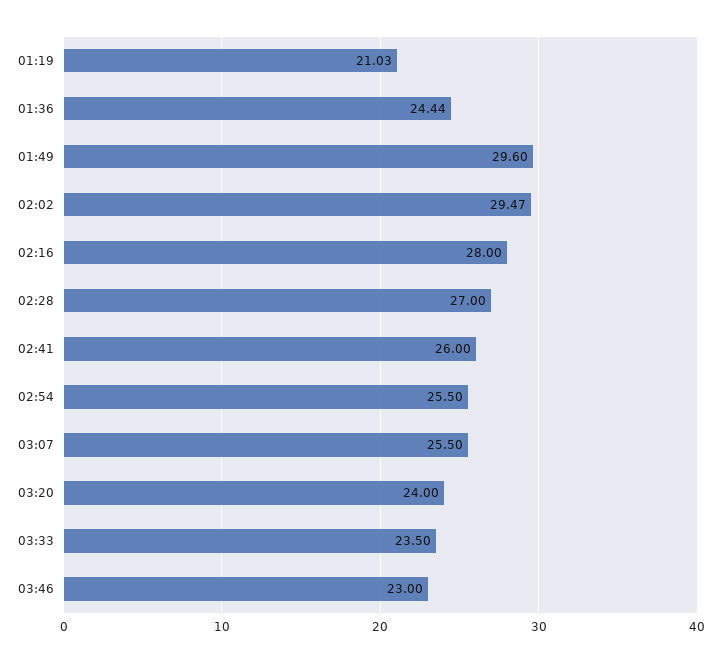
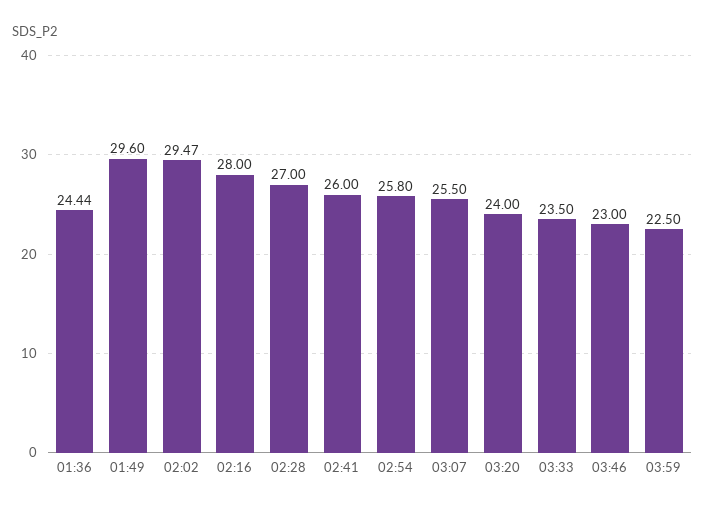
01:19: 21.03 -> none
02:54: 25.5 -> 25.8
03:59: none -> 22.5

